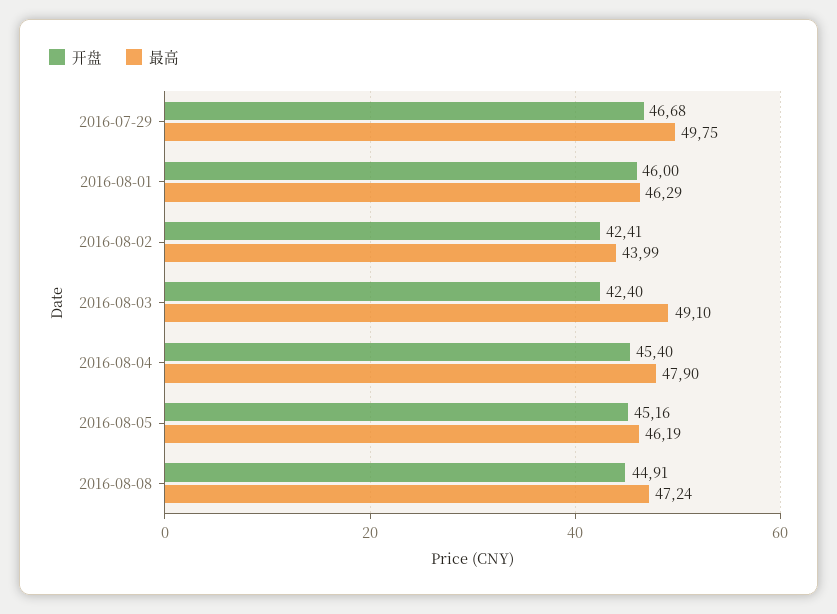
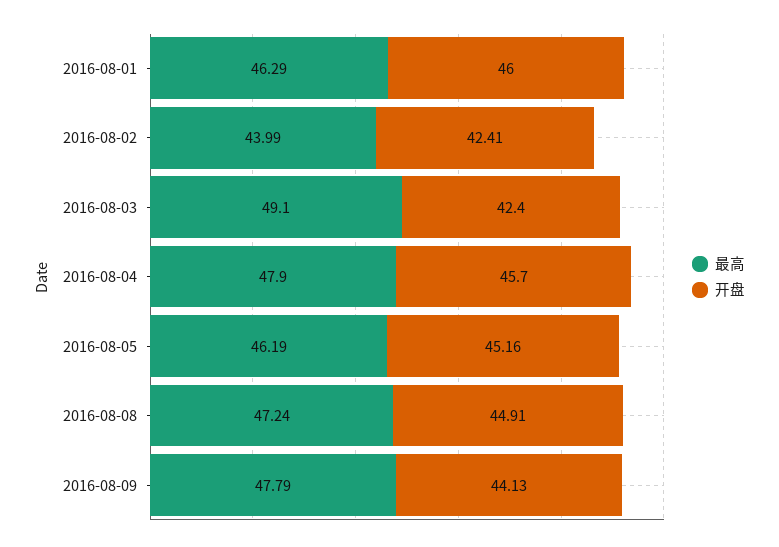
开盘, 2016-07-29: 46.68 -> none
最高, 2016-07-29: 49.75 -> none
开盘, 2016-08-04: 45.4 -> 45.7
最高, 2016-08-09: none -> 47.79
开盘, 2016-08-09: none -> 44.13

